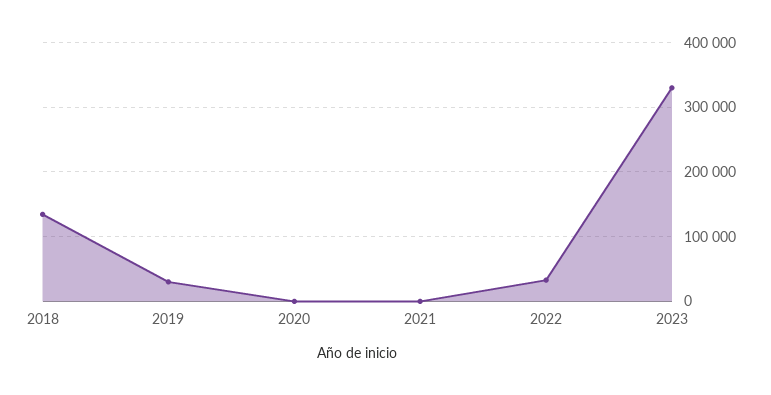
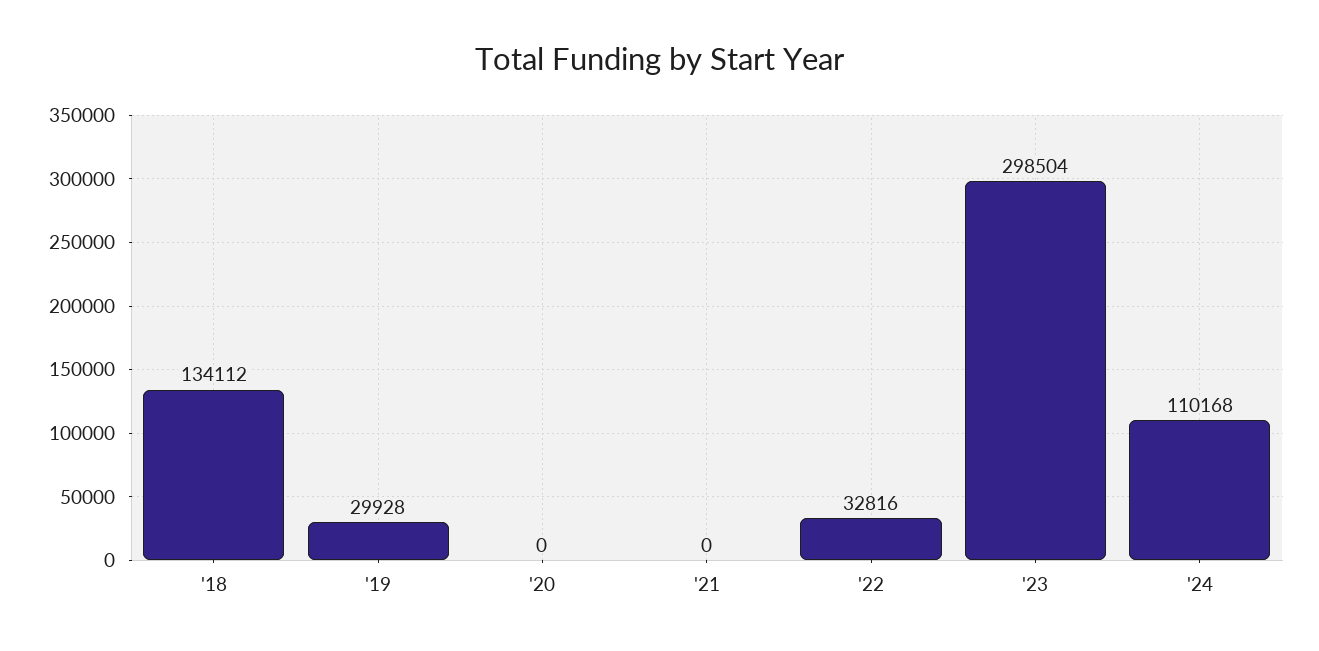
2023: 330000 -> 298504
'24: none -> 110168

